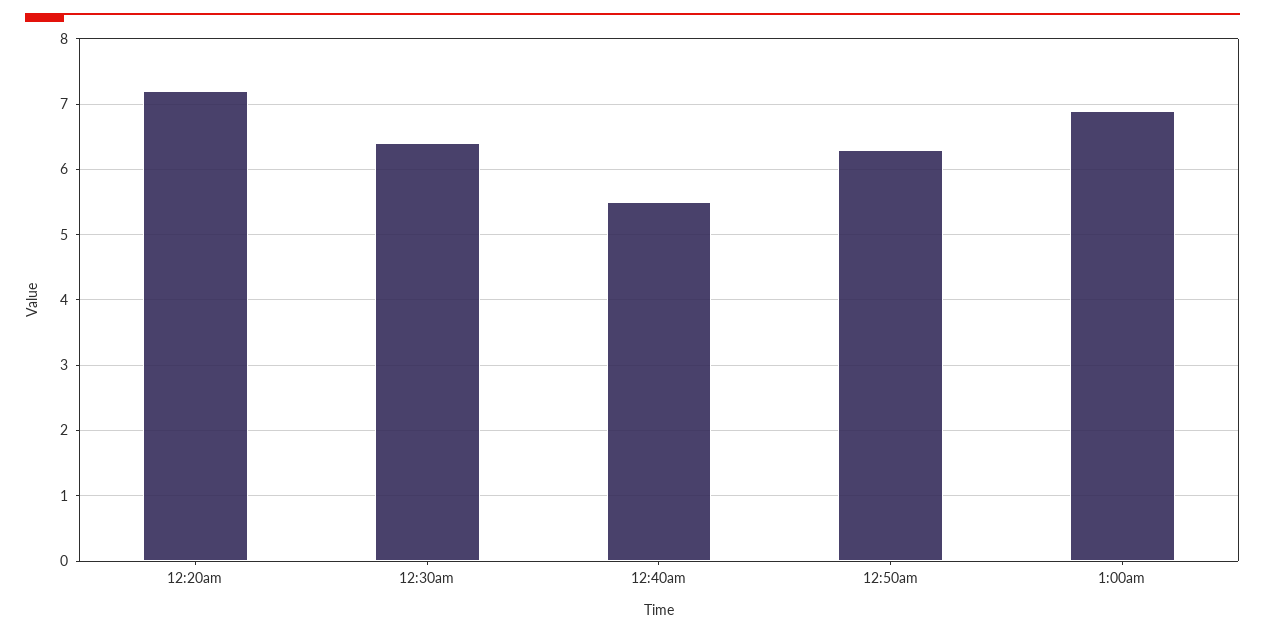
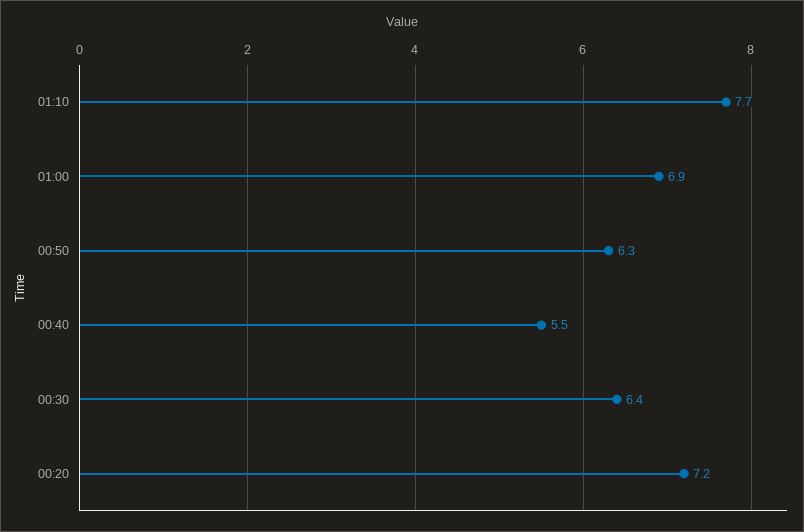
01:10: none -> 7.7

